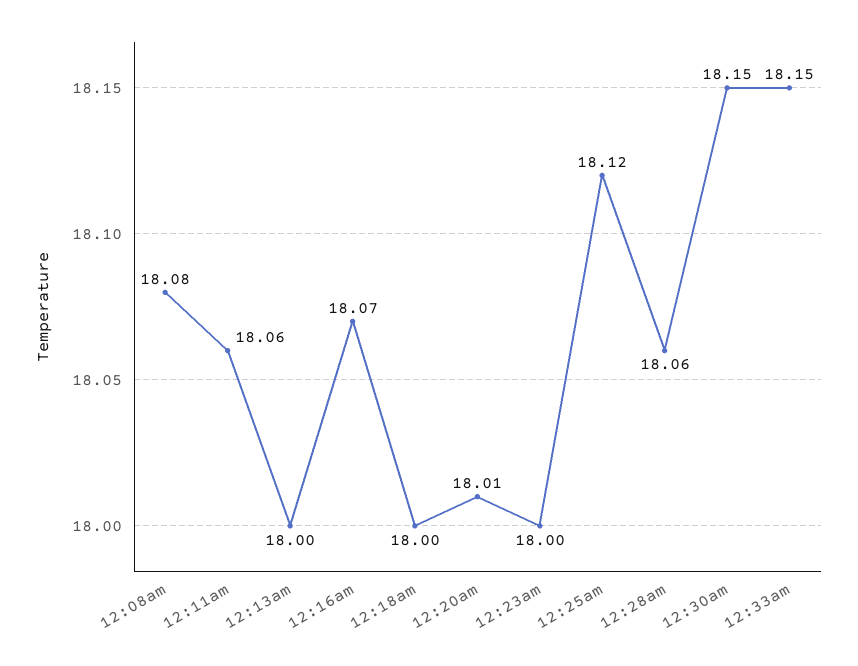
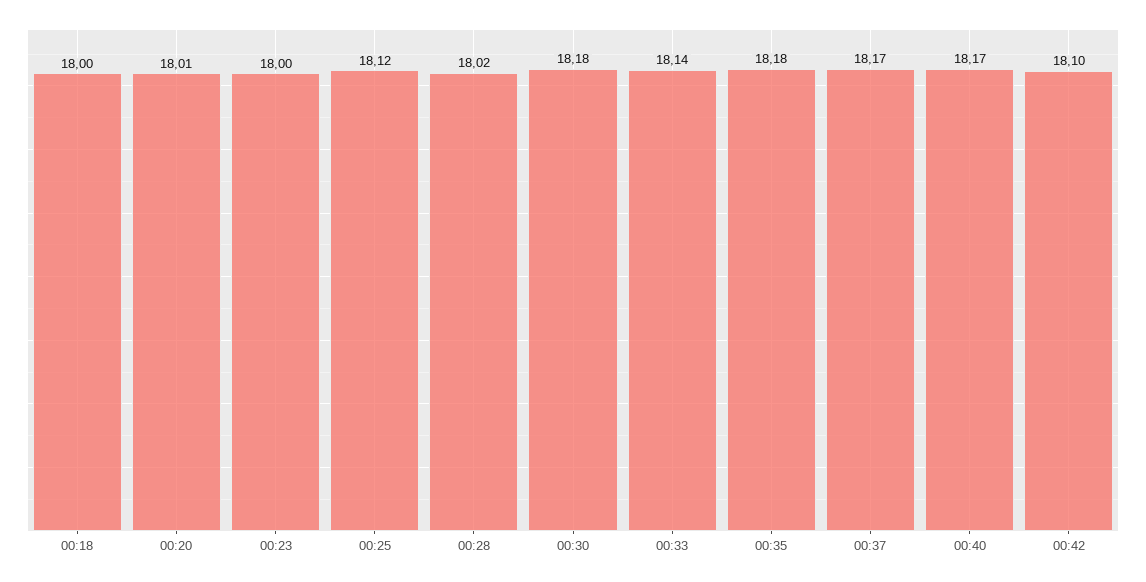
12:08am: 18.08 -> none
12:11am: 18.06 -> none
12:13am: 18 -> none
12:16am: 18.07 -> none
12:28am: 18.06 -> 18.02
12:30am: 18.15 -> 18.18
12:33am: 18.15 -> 18.14
00:35: none -> 18.18
00:37: none -> 18.17
00:40: none -> 18.17
00:42: none -> 18.1

